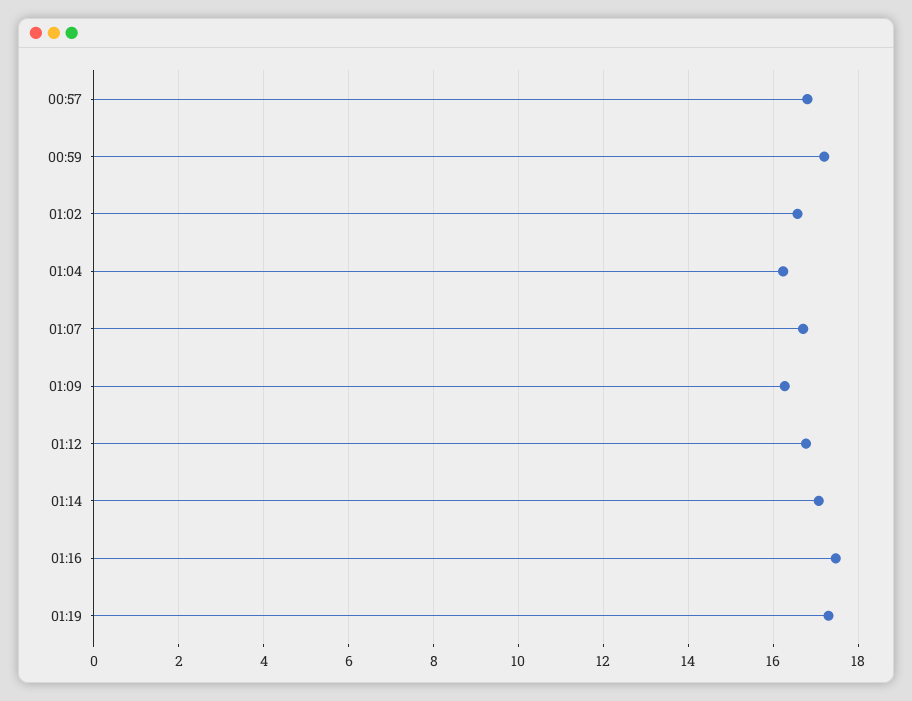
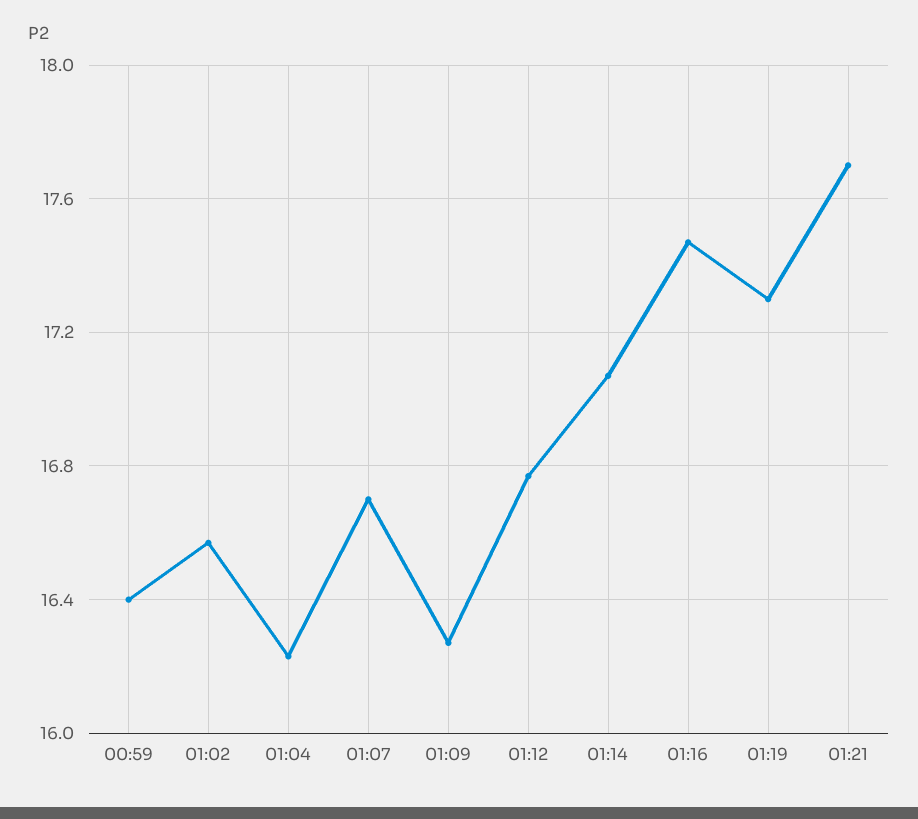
00:57: 16.8 -> none
00:59: 17.2 -> 16.4
01:21: none -> 17.7

